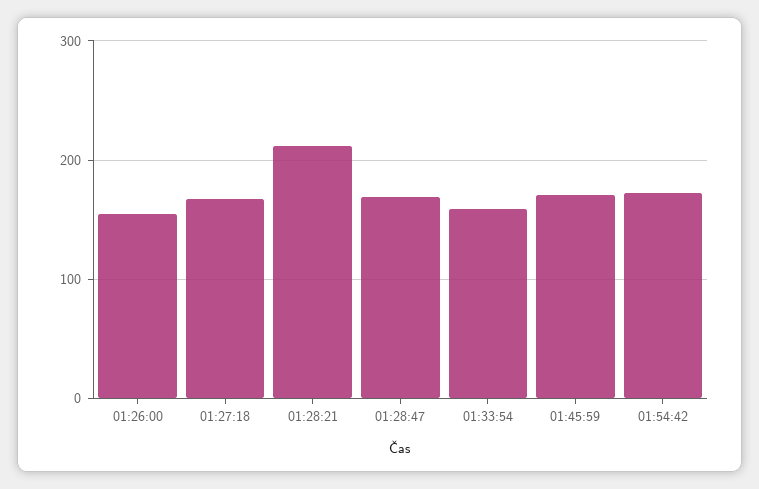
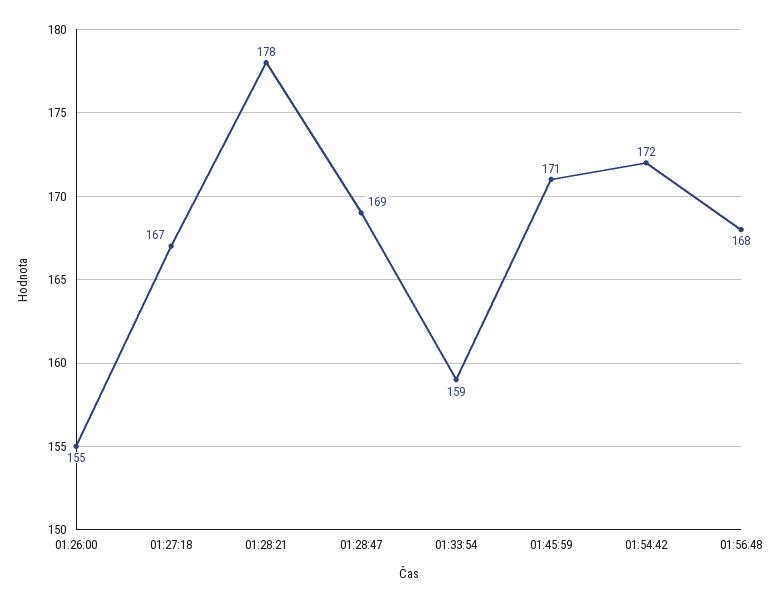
01:28:21: 210 -> 178
01:56:48: none -> 168

